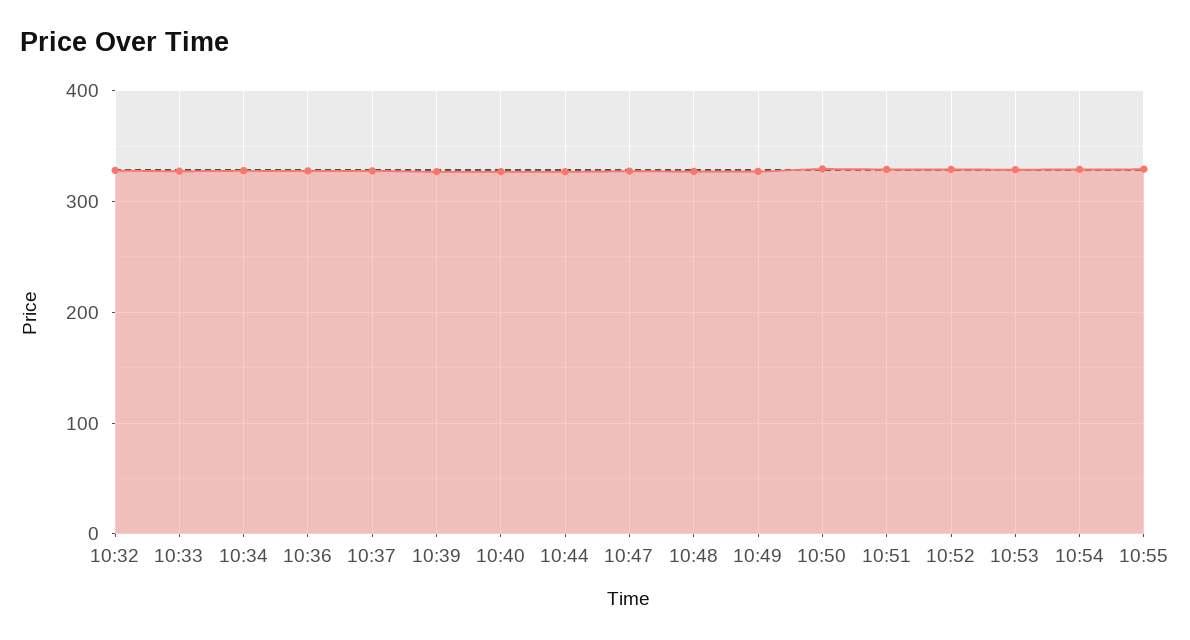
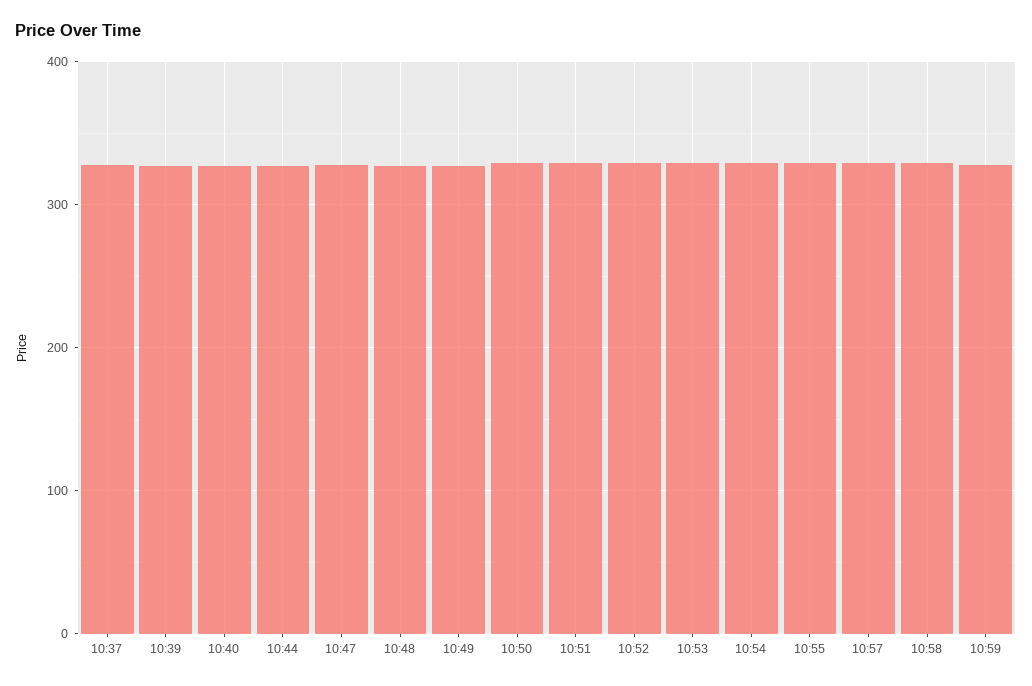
10:32: 330 -> none
10:33: 330 -> none
10:34: 330 -> none
10:36: 330 -> none
10:57: none -> 330
10:58: none -> 330
10:59: none -> 330

